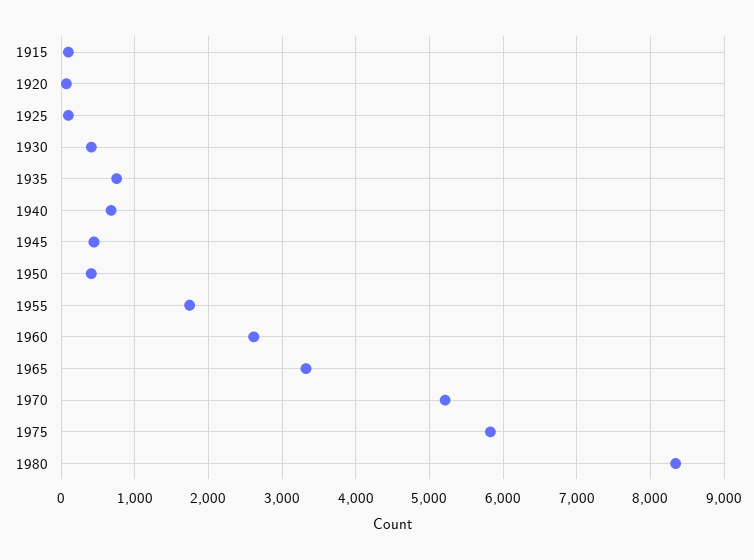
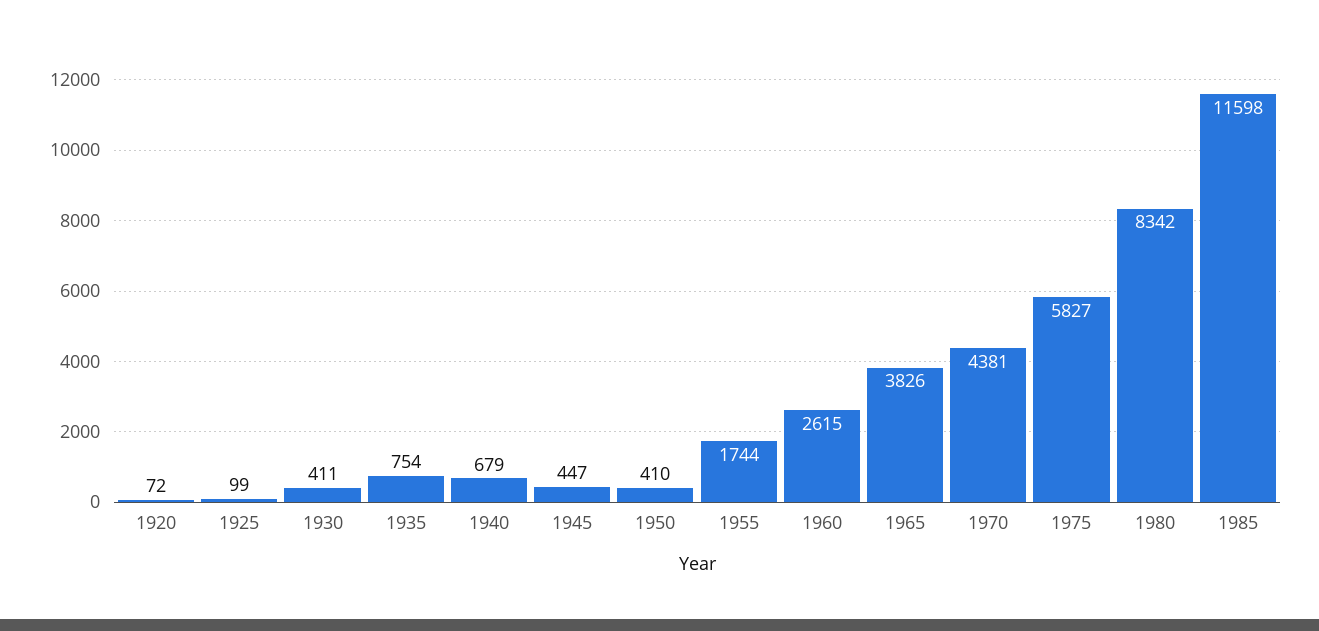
1915: 100 -> none
1965: 3300 -> 3826
1970: 5200 -> 4381
1985: none -> 11598

